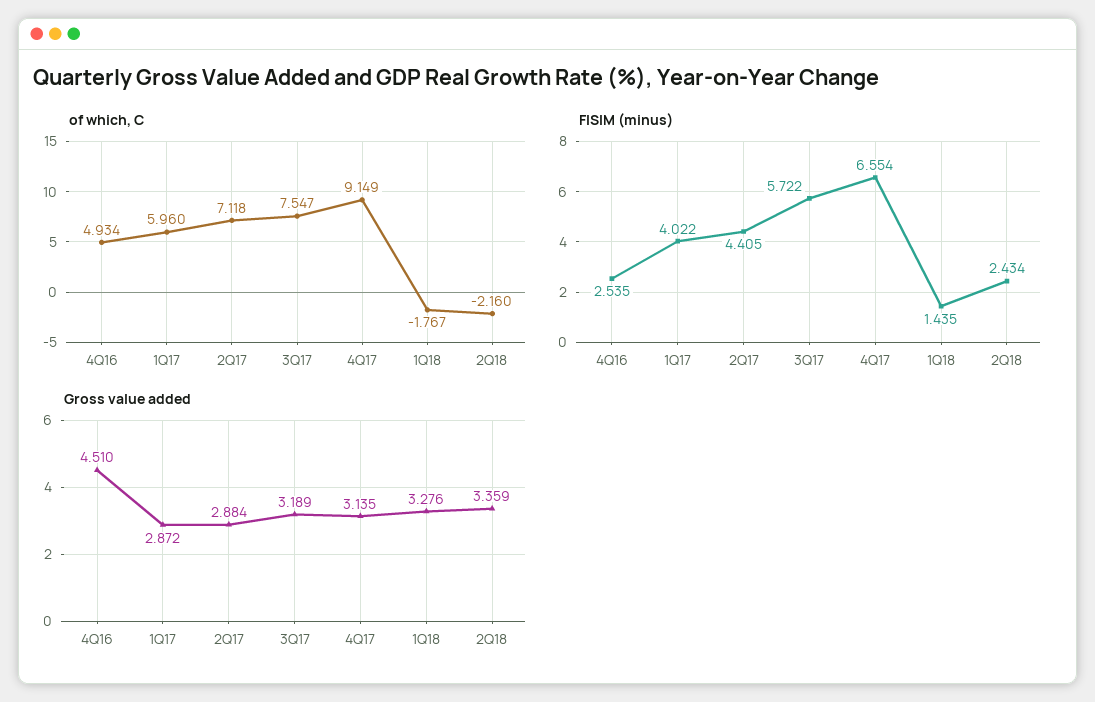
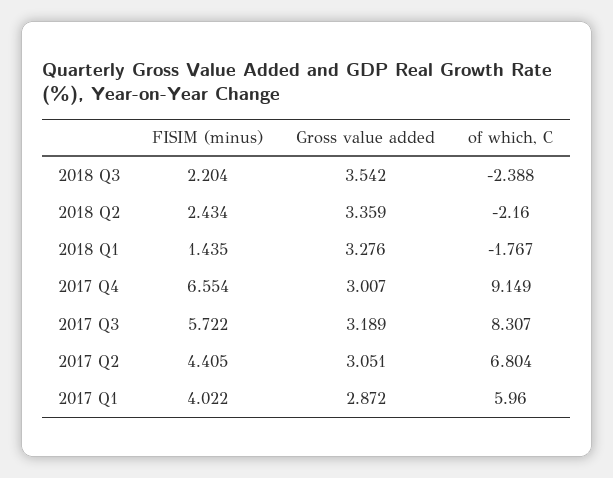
of which, C, 4Q16: 4.934 -> none
of which, C, 2Q17: 7.118 -> 6.804
of which, C, 3Q17: 7.547 -> 8.307
FISIM (minus), 4Q16: 2.535 -> none
Gross value added, 4Q16: 4.51 -> none
Gross value added, 2Q17: 2.884 -> 3.051
Gross value added, 4Q17: 3.135 -> 3.007
FISIM (minus), 2018 Q3: none -> 2.204
Gross value added, 2018 Q3: none -> 3.542
of which, C, 2018 Q3: none -> -2.388

